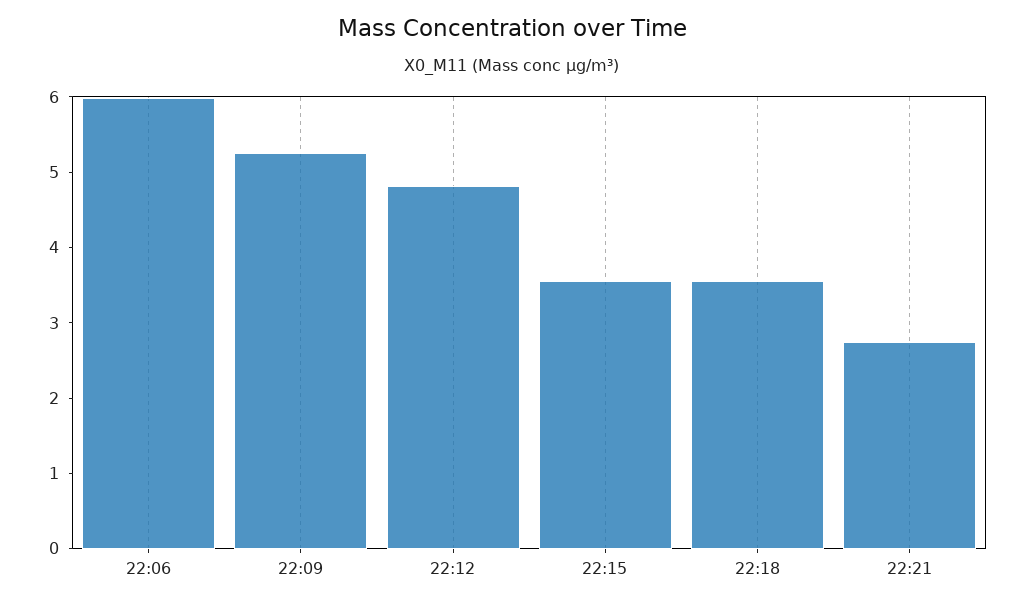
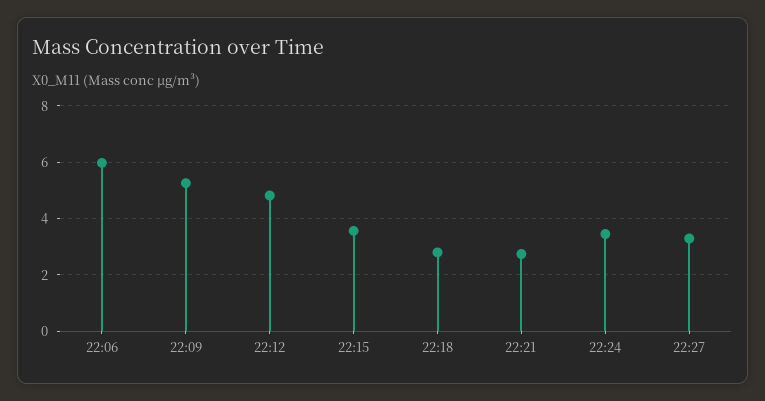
22:18: 3.6 -> 2.75
22:24: none -> 3.5
22:27: none -> 3.25

